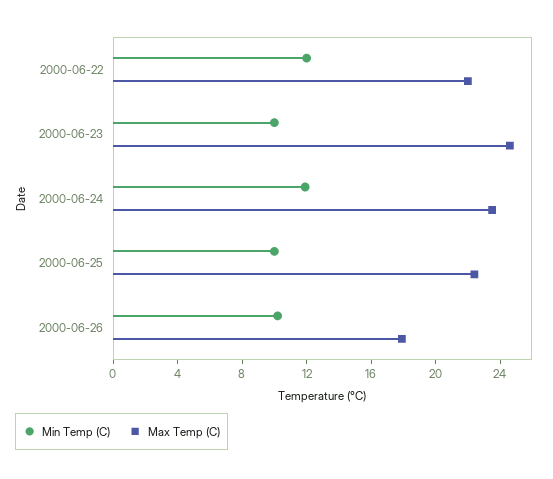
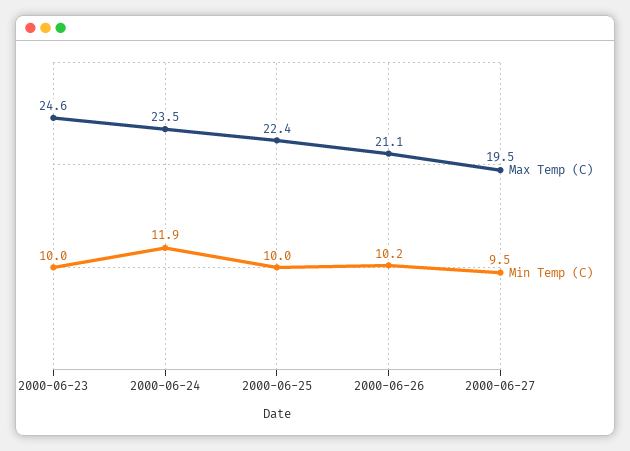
Min Temp (C), 2000-06-22: 12 -> none
Max Temp (C), 2000-06-22: 22 -> none
Max Temp (C), 2000-06-26: 18 -> 21.1
Max Temp (C), 2000-06-27: none -> 19.5
Min Temp (C), 2000-06-27: none -> 9.5

